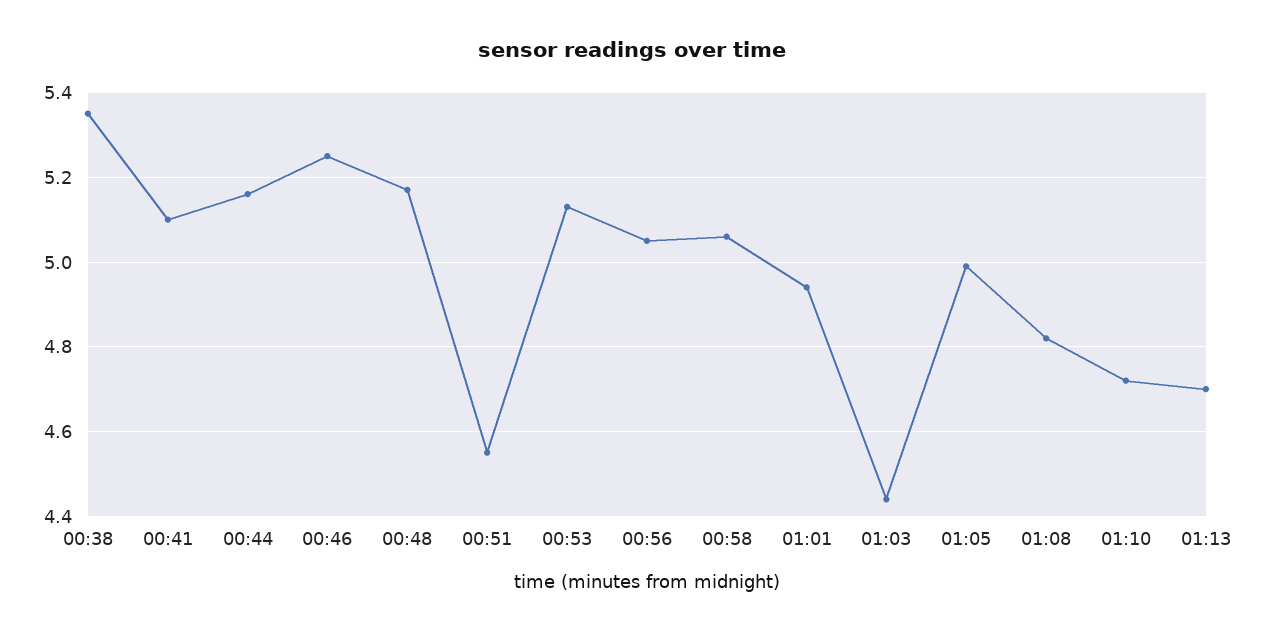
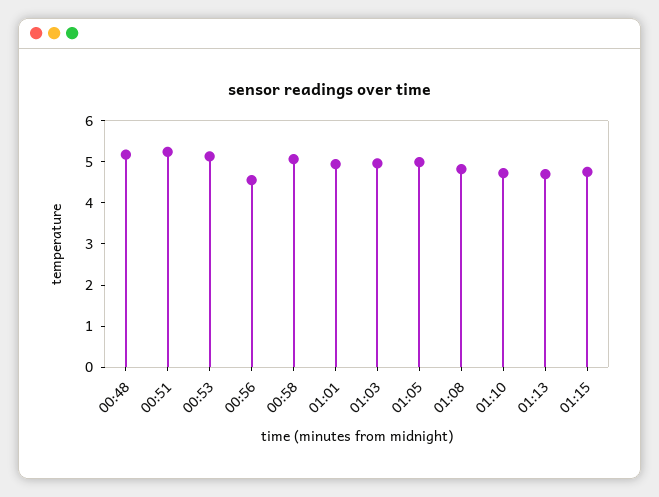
00:38: 5.35 -> none
00:41: 5.1 -> none
00:44: 5.15 -> none
00:46: 5.25 -> none
00:51: 4.55 -> 5.2
00:56: 5.05 -> 4.6
01:03: 4.45 -> 5
01:15: none -> 4.8

